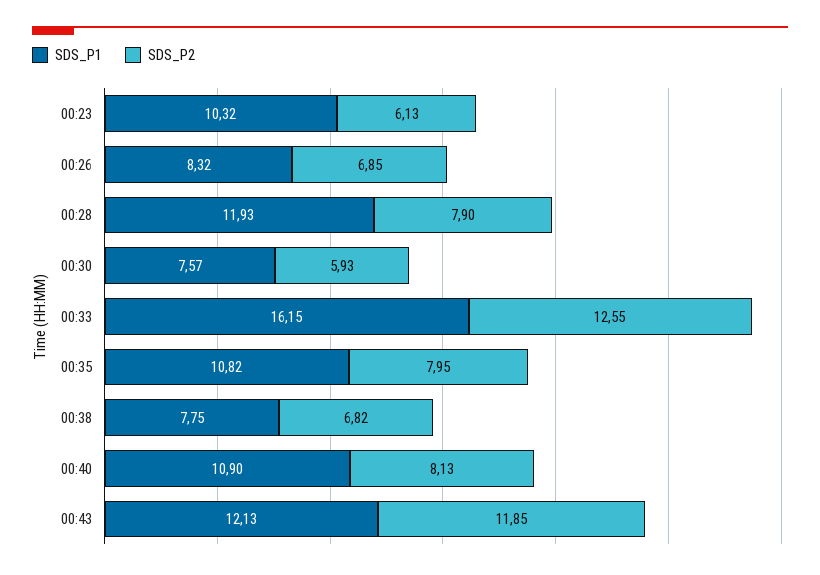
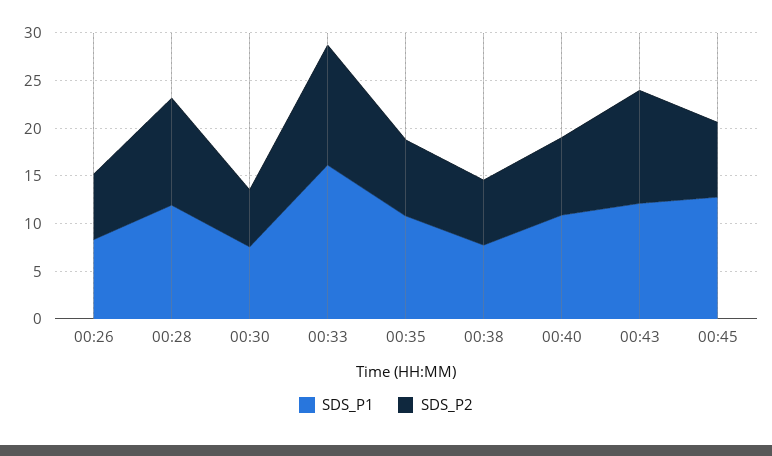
SDS_P1, 00:23: 10.32 -> none
SDS_P2, 00:23: 6.13 -> none
SDS_P2, 00:28: 7.9 -> 11
SDS_P1, 00:45: none -> 13
SDS_P2, 00:45: none -> 8

